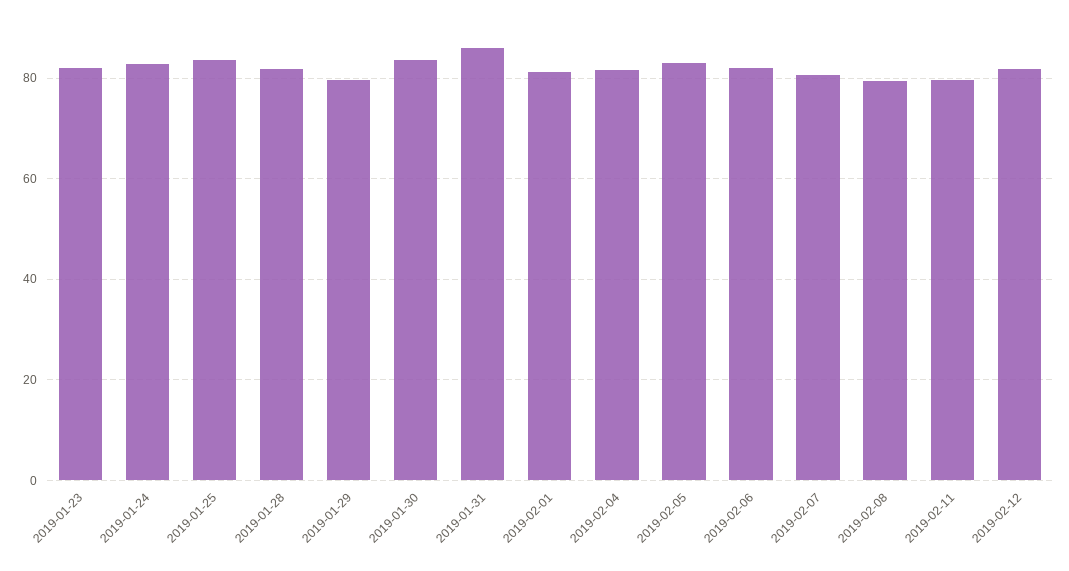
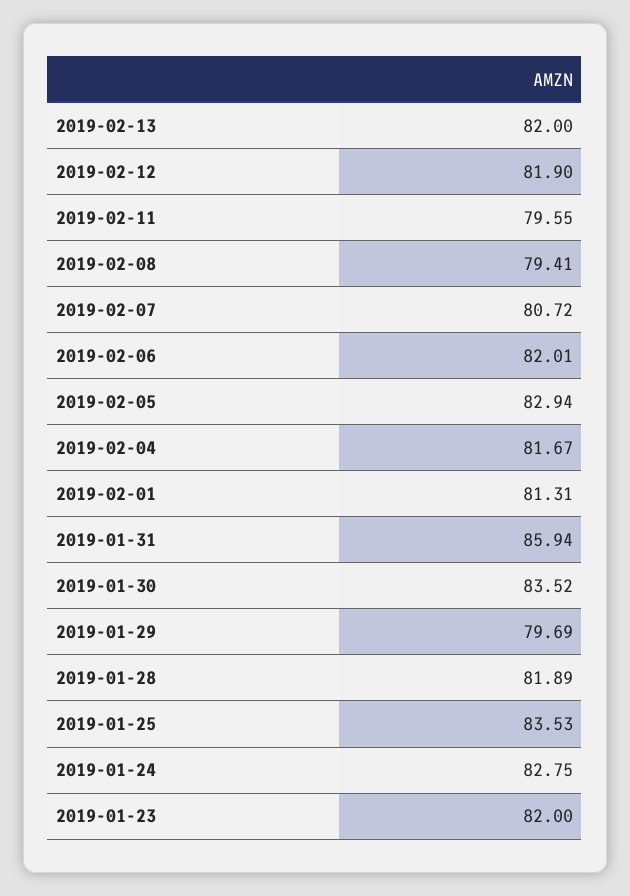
2019-02-13: none -> 82

